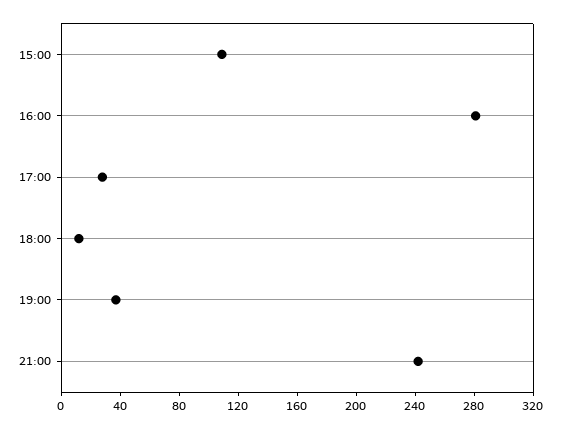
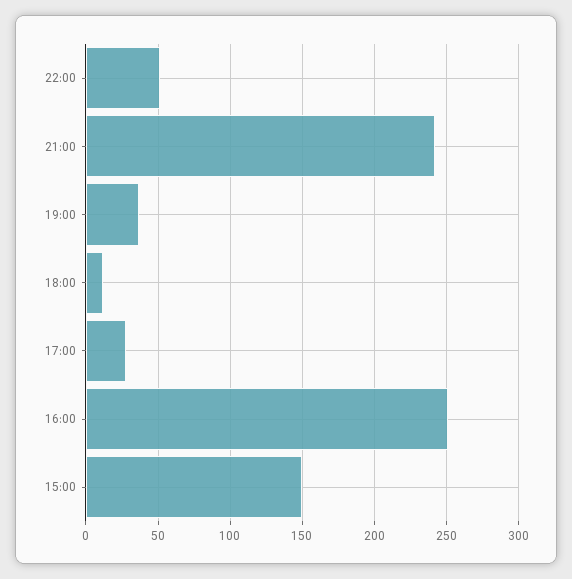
15:00: 110 -> 150
16:00: 280 -> 250
22:00: none -> 50

